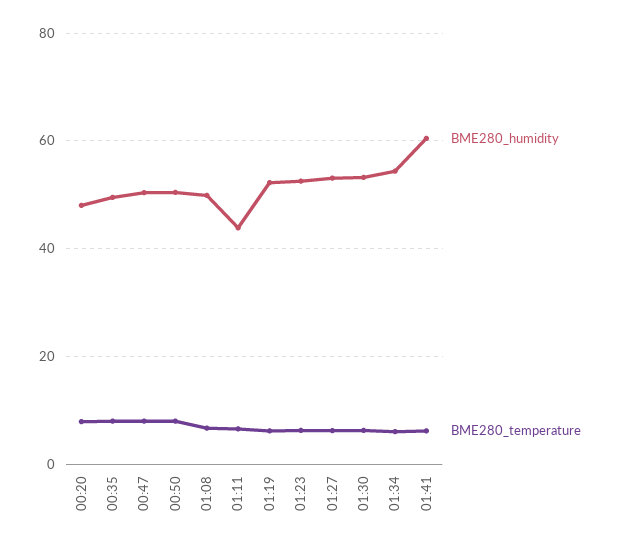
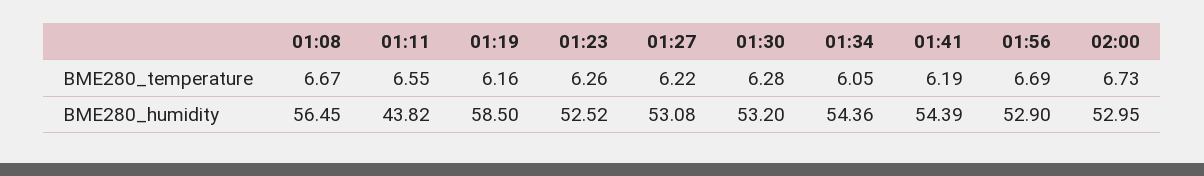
BME280_humidity, 00:20: 48 -> none
BME280_temperature, 00:20: 8 -> none
BME280_humidity, 00:35: 50 -> none
BME280_temperature, 00:35: 8 -> none
BME280_humidity, 00:47: 50 -> none
BME280_temperature, 00:47: 8 -> none
BME280_humidity, 00:50: 50 -> none
BME280_temperature, 00:50: 8 -> none
BME280_humidity, 01:08: 50 -> 56.45
BME280_humidity, 01:19: 52 -> 58.5
BME280_humidity, 01:41: 60 -> 54.39
BME280_temperature, 01:56: none -> 6.69
BME280_temperature, 02:00: none -> 6.73
BME280_humidity, 01:56: none -> 52.9
BME280_humidity, 02:00: none -> 52.95

